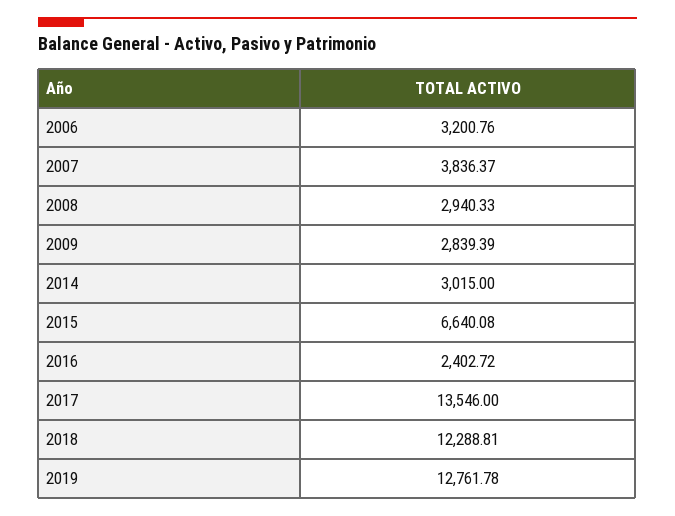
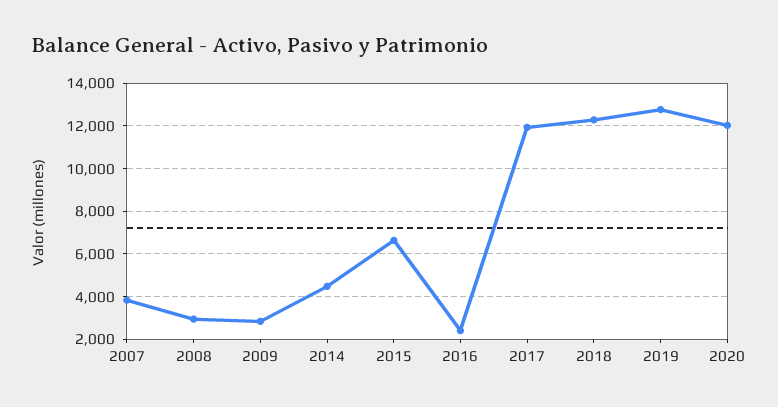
2006: 3200.76 -> none
2014: 3015 -> 4500
2017: 13546 -> 12000
2020: none -> 12000

